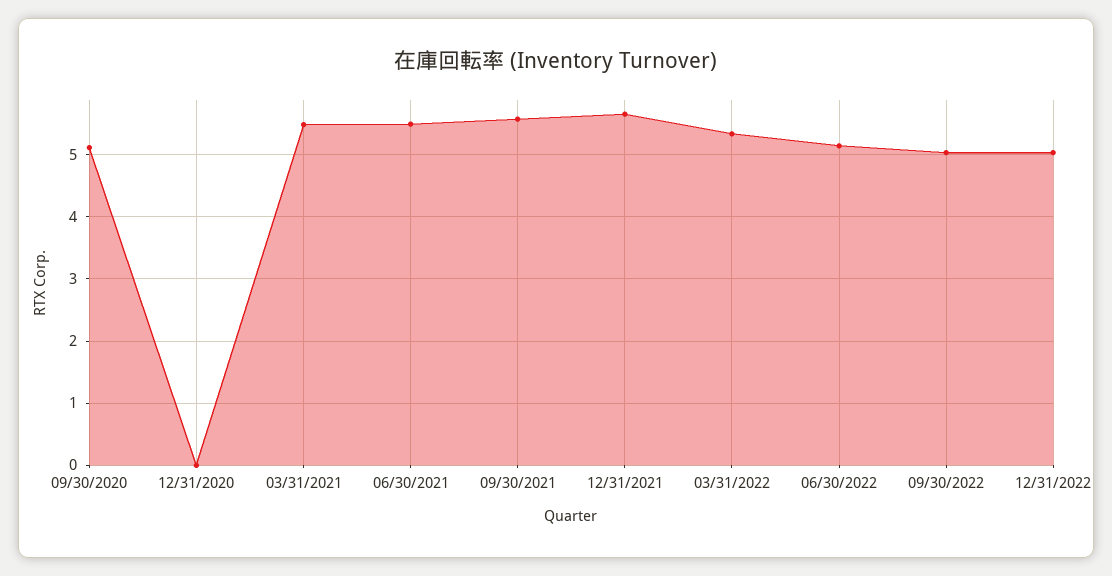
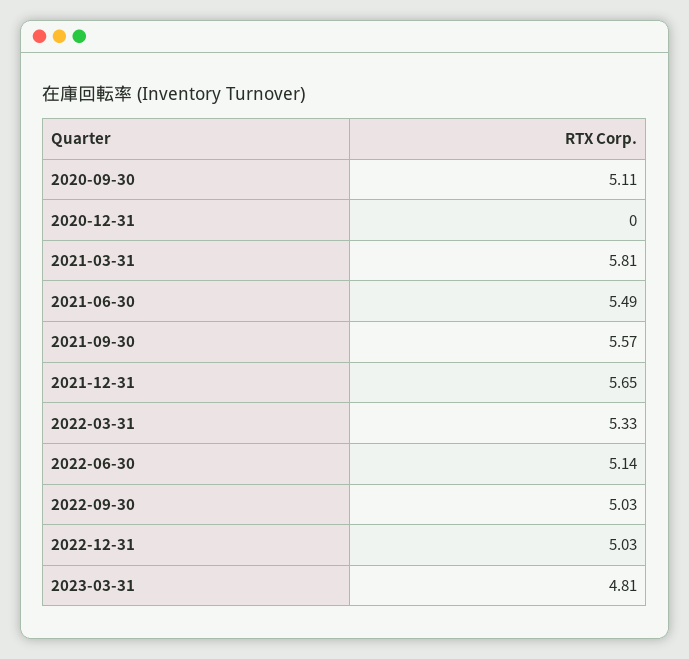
03/31/2021: 5.5 -> 5.81
2023-03-31: none -> 4.81

